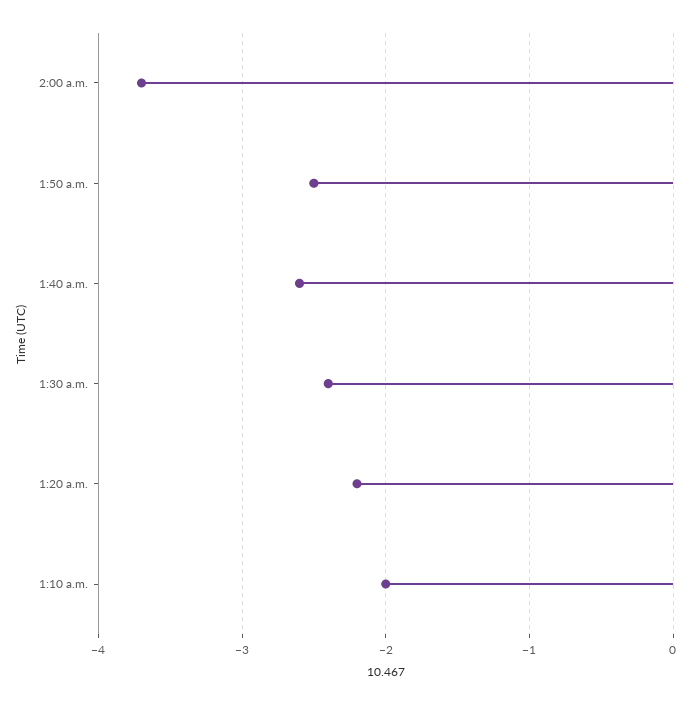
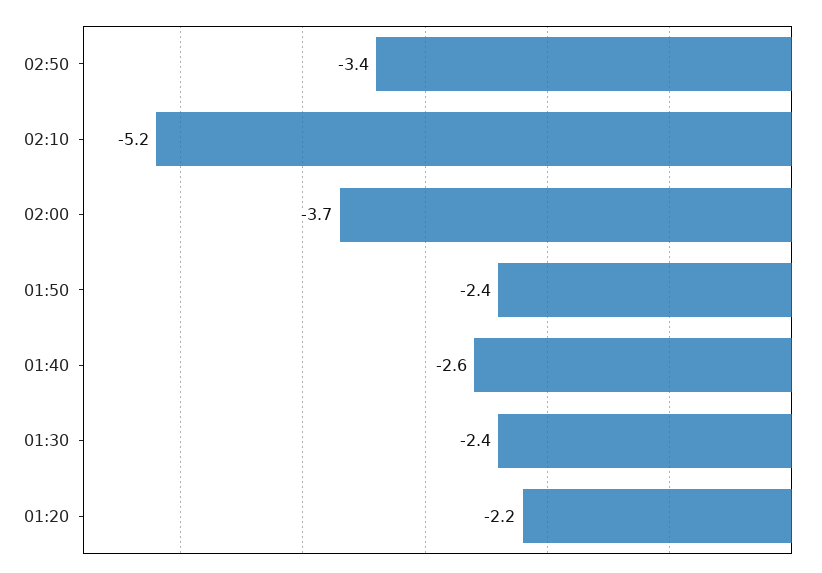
1:50 a.m.: -2.5 -> -2.4
1:10 a.m.: -2 -> none
02:50: none -> -3.4
02:10: none -> -5.2

